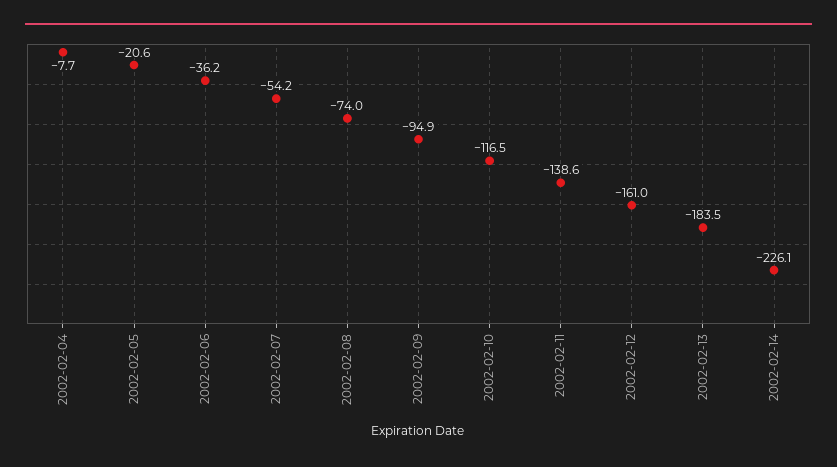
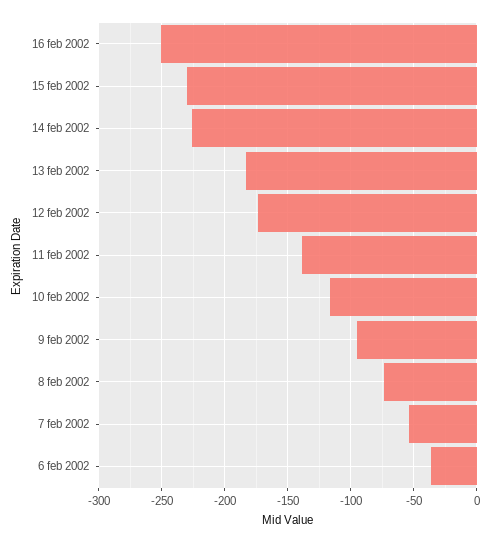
2002-02-04: -7.7 -> none
2002-02-05: -20.6 -> none
2002-02-12: -161 -> -175
16 feb 2002: none -> -250
15 feb 2002: none -> -230

